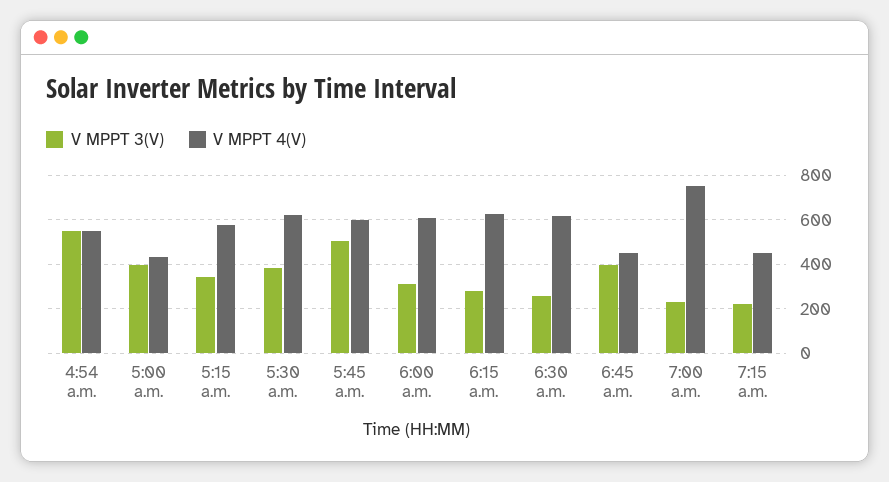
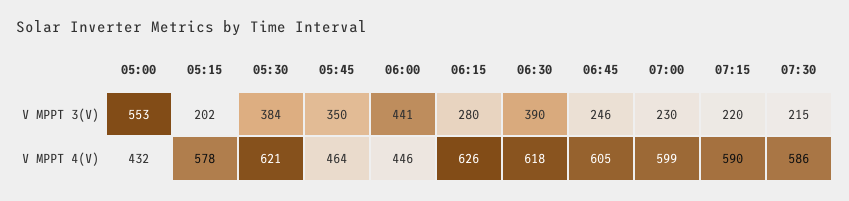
V MPPT 3(V), 4:54 a.m.: 550 -> none
V MPPT 4(V), 4:54 a.m.: 550 -> none
V MPPT 3(V), 5:00 a.m.: 400 -> 553
V MPPT 3(V), 5:15 a.m.: 350 -> 202
V MPPT 3(V), 5:45 a.m.: 500 -> 350
V MPPT 4(V), 5:45 a.m.: 600 -> 464
V MPPT 3(V), 6:00 a.m.: 300 -> 441
V MPPT 4(V), 6:00 a.m.: 600 -> 446
V MPPT 3(V), 6:30 a.m.: 250 -> 390
V MPPT 3(V), 6:45 a.m.: 400 -> 246
V MPPT 4(V), 6:45 a.m.: 450 -> 605
V MPPT 4(V), 7:00 a.m.: 750 -> 599
V MPPT 4(V), 7:15 a.m.: 450 -> 590
V MPPT 3(V), 07:30: none -> 215
V MPPT 4(V), 07:30: none -> 586

